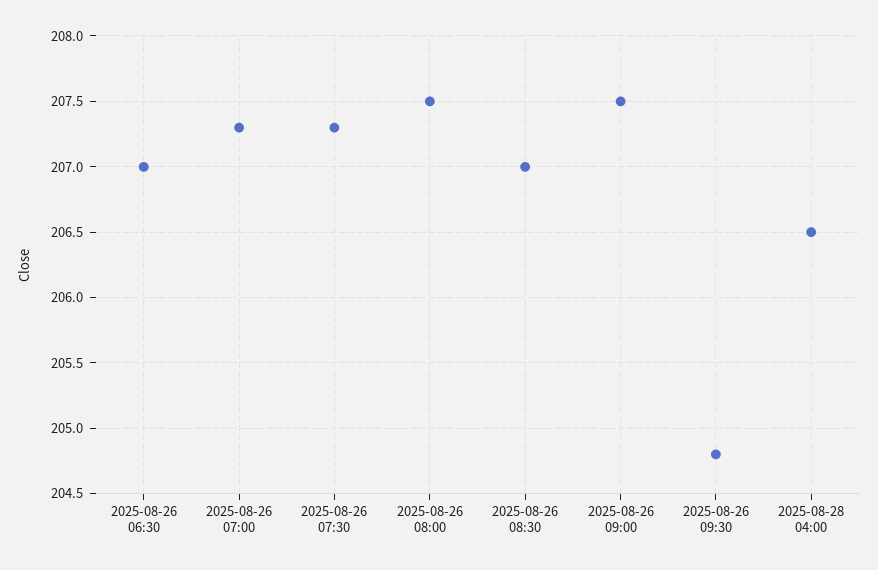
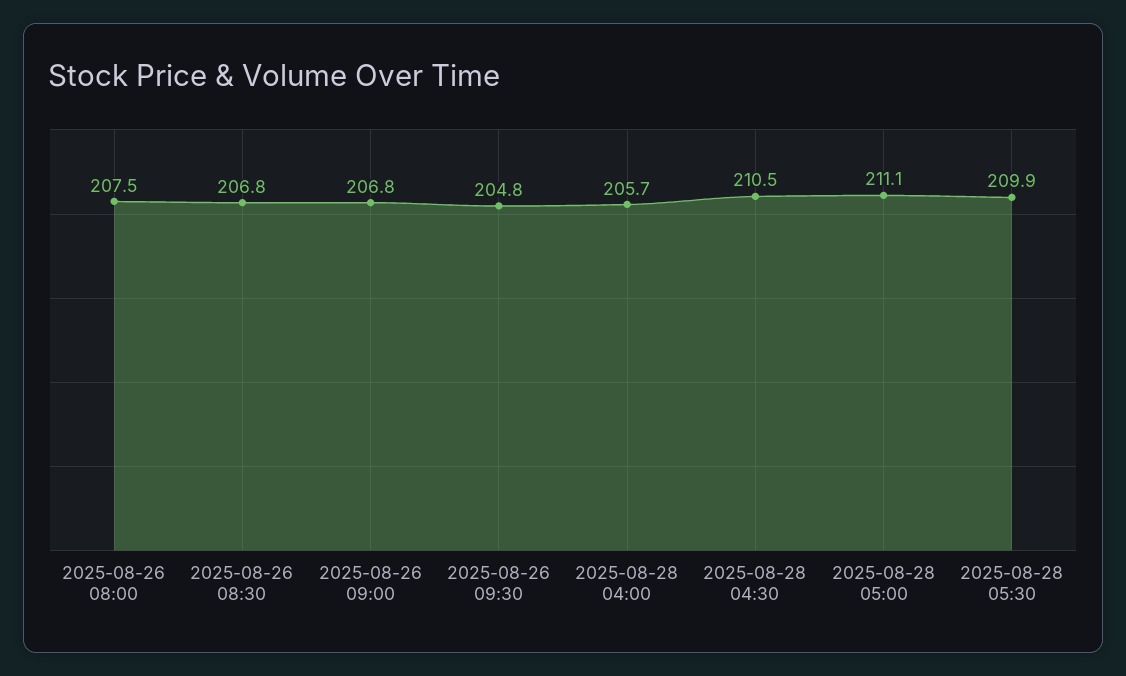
2025-08-26 06:30: 207 -> none
2025-08-26 07:00: 207.3 -> none
2025-08-26 07:30: 207.3 -> none
2025-08-26 08:30: 207 -> 206.8
2025-08-26 09:00: 207.5 -> 206.8
2025-08-28 04:00: 206.5 -> 205.7
2025-08-28 04:30: none -> 210.5
2025-08-28 05:00: none -> 211.1
2025-08-28 05:30: none -> 209.9

